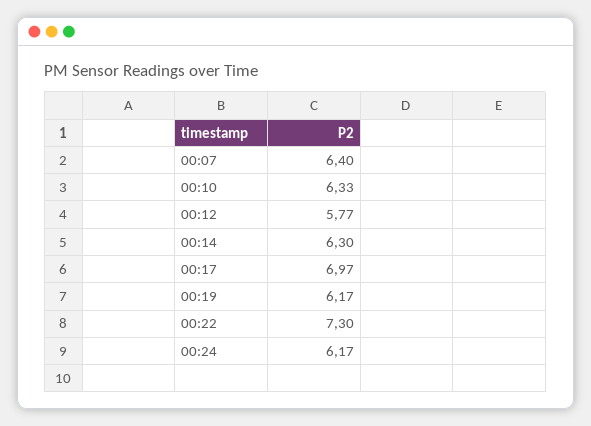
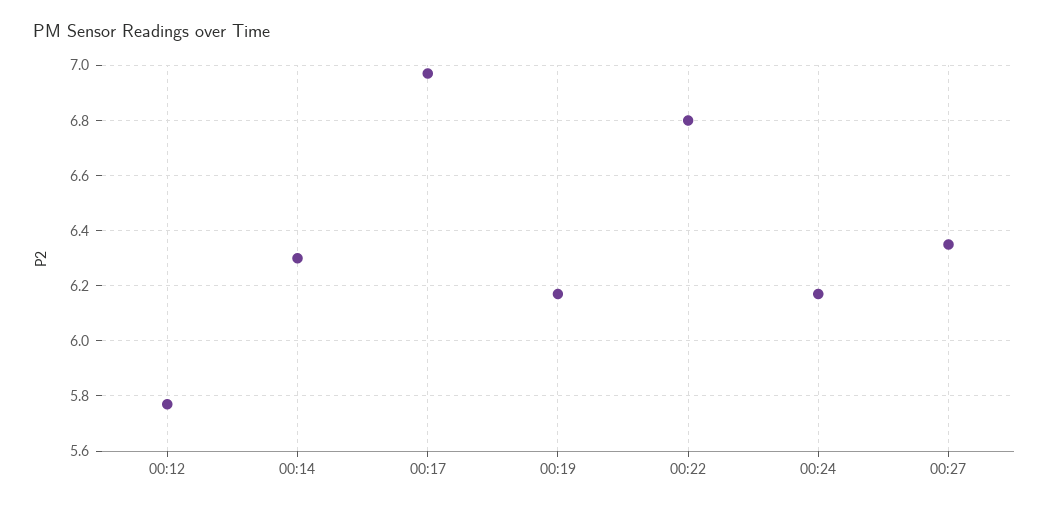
00:07: 6.4 -> none
00:10: 6.33 -> none
00:22: 7.3 -> 6.8
00:27: none -> 6.35

